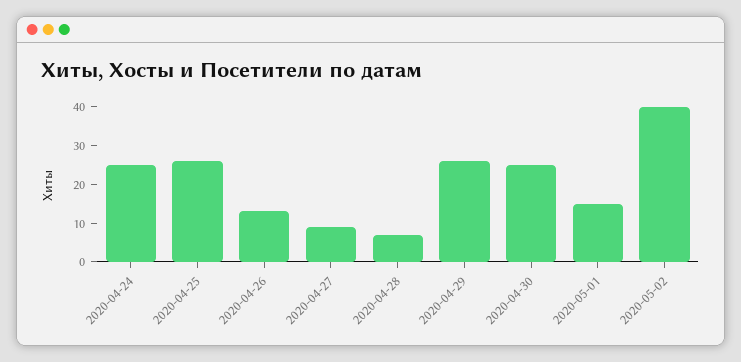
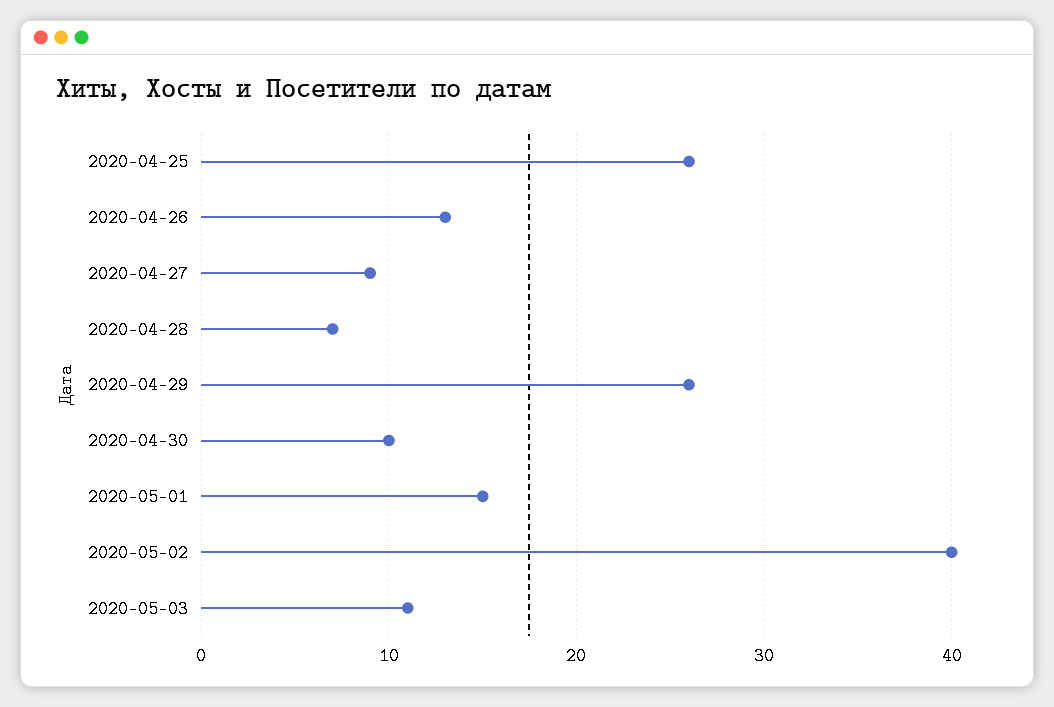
2020-04-24: 25 -> none
2020-04-30: 25 -> 10
2020-05-03: none -> 11

